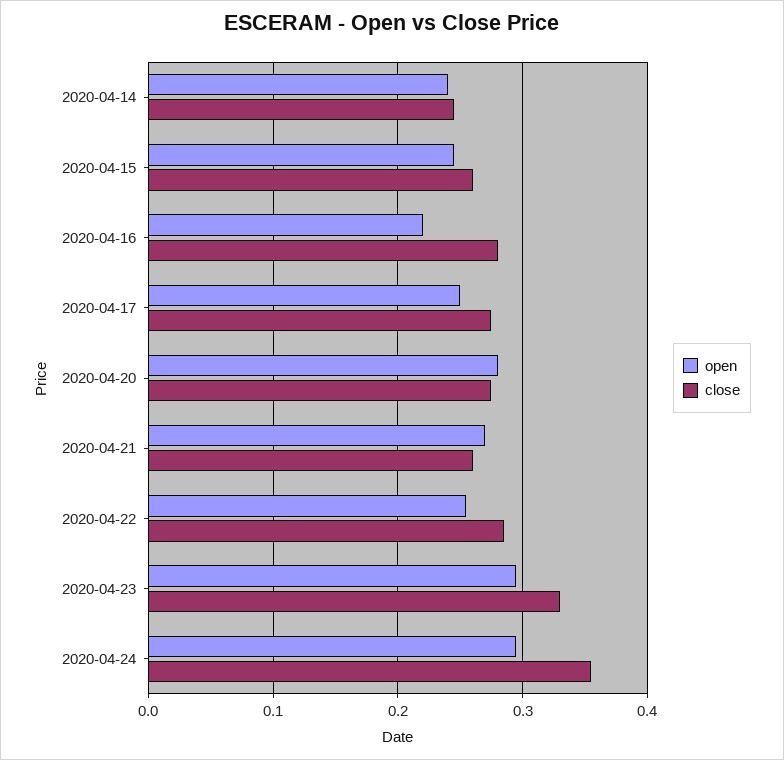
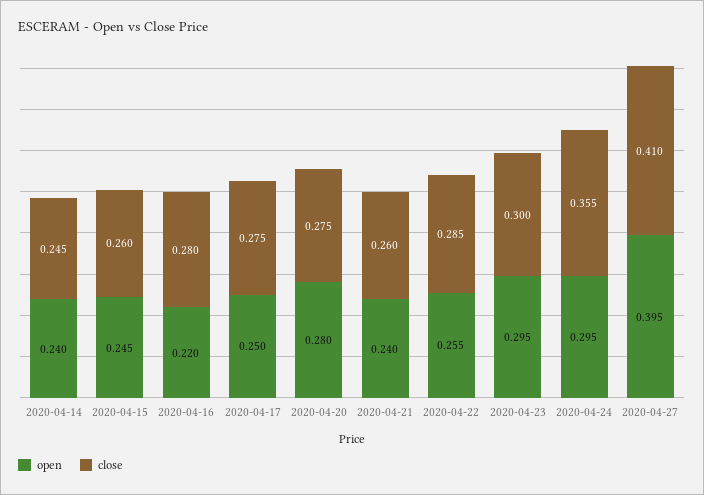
open, 2020-04-21: 0.27 -> 0.24
close, 2020-04-23: 0.33 -> 0.3
open, 2020-04-27: none -> 0.395
close, 2020-04-27: none -> 0.41

